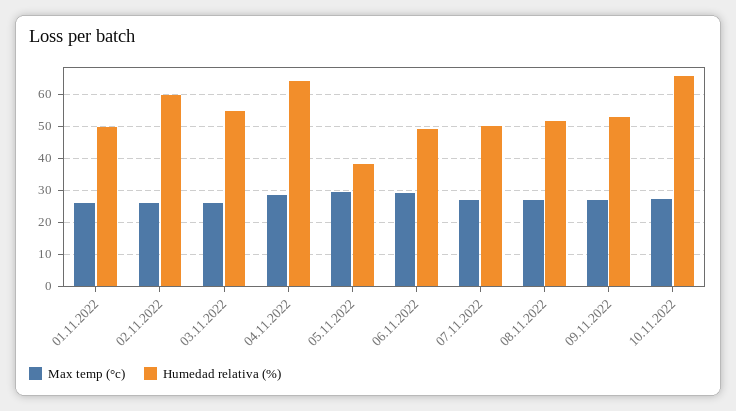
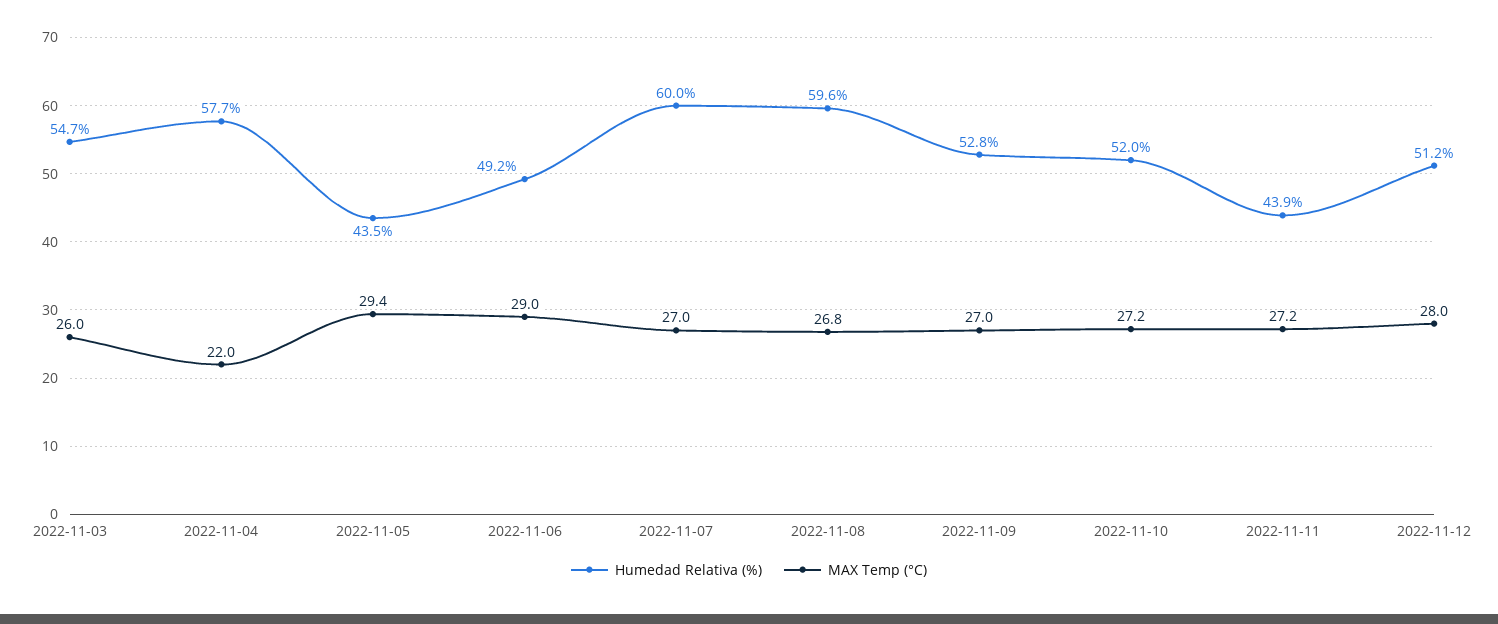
Max temp (°c), 01.11.2022: 26 -> none
Humedad relativa (%), 01.11.2022: 50 -> none
Max temp (°c), 02.11.2022: 26 -> none
Humedad relativa (%), 02.11.2022: 60 -> none
Max temp (°c), 04.11.2022: 28 -> 22
Humedad relativa (%), 04.11.2022: 64 -> 57.7
Humedad relativa (%), 05.11.2022: 38 -> 43.5
Humedad relativa (%), 07.11.2022: 50 -> 60
Humedad relativa (%), 08.11.2022: 52 -> 59.6
Humedad relativa (%), 10.11.2022: 66 -> 52
Humedad relativa (%), 2022-11-11: none -> 43.9
Max temp (°c), 2022-11-11: none -> 27.2
Humedad relativa (%), 2022-11-12: none -> 51.2
Max temp (°c), 2022-11-12: none -> 28

